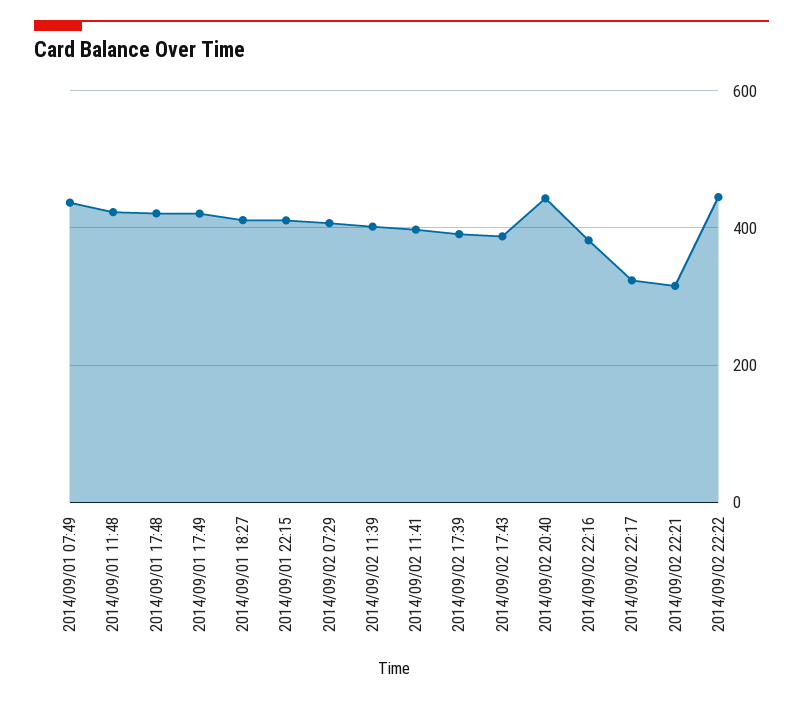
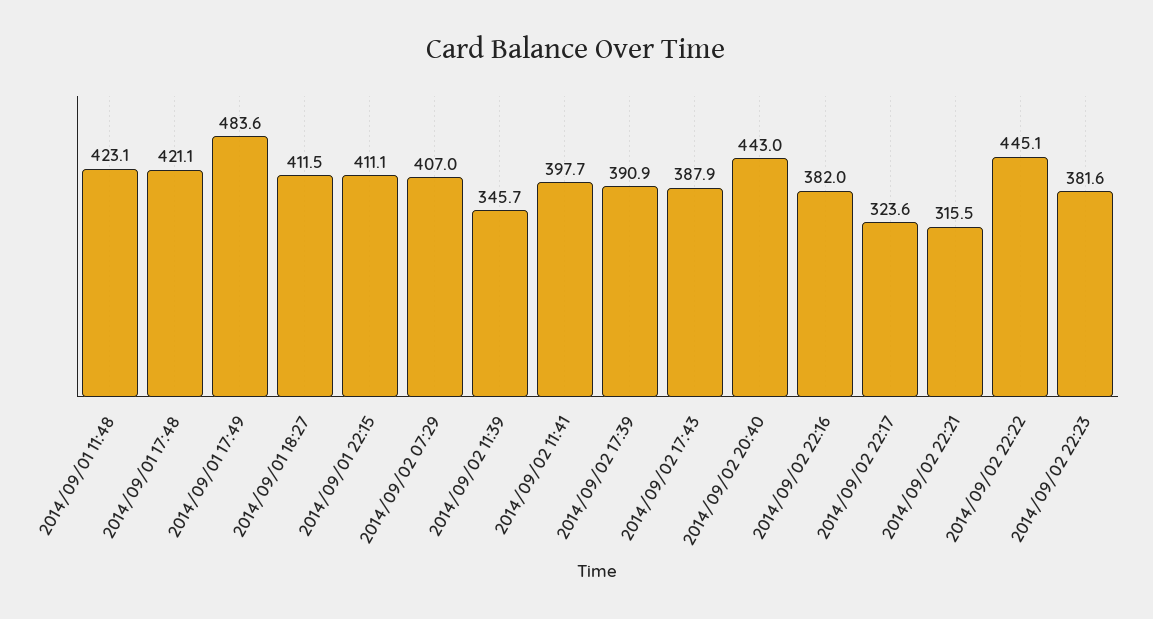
2014/09/01 07:49: 440 -> none
2014/09/01 17:49: 420 -> 483.6
2014/09/02 11:39: 400 -> 345.7
2014/09/02 22:23: none -> 381.6

